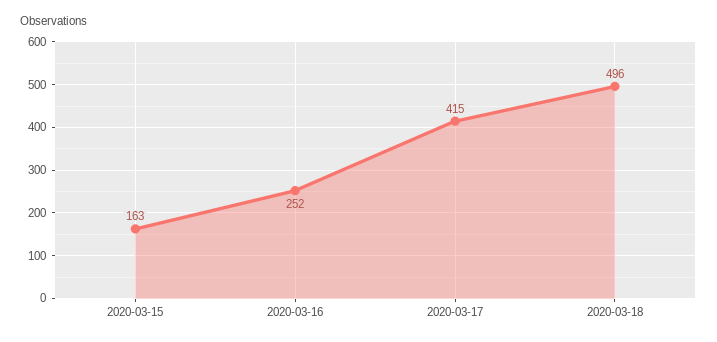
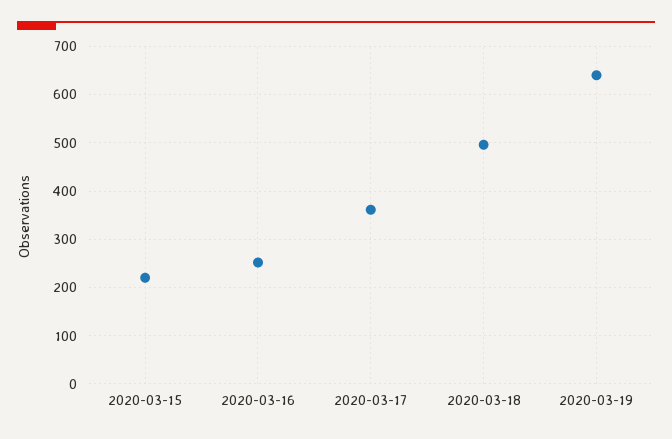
2020-03-15: 163 -> 220
2020-03-17: 415 -> 360
2020-03-19: none -> 640

